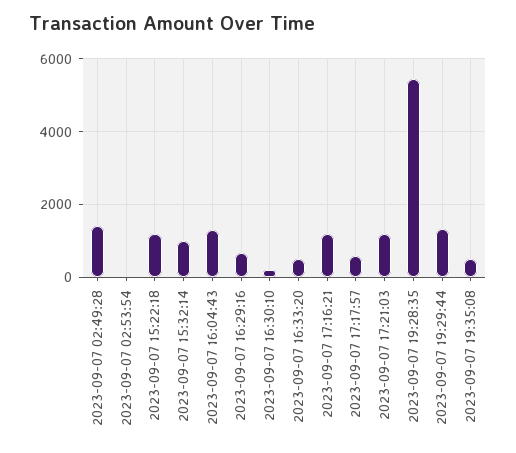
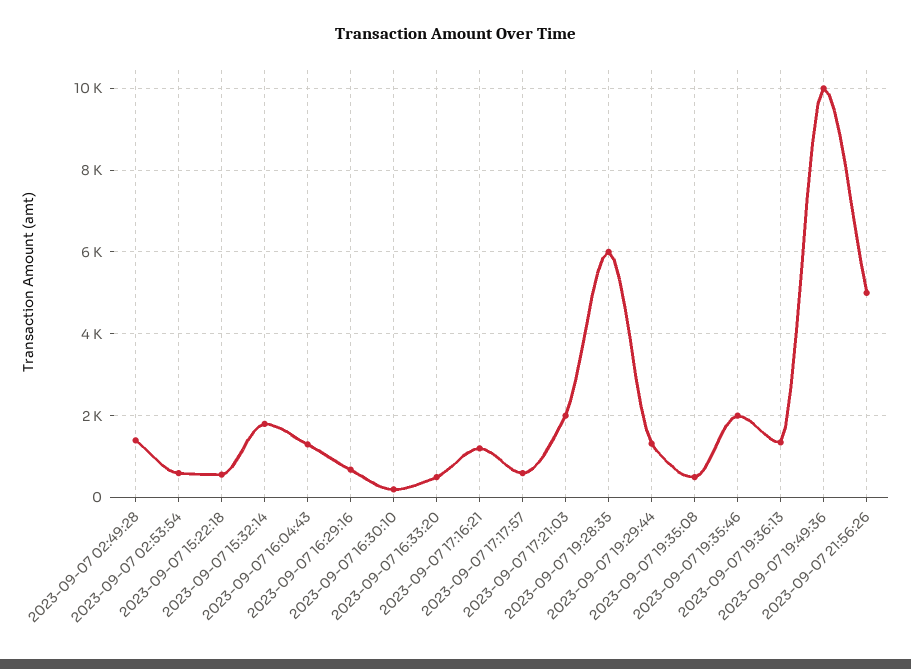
2023-09-07 02:53:54: 0 -> 600
2023-09-07 15:22:18: 1200 -> 600
2023-09-07 15:32:14: 1000 -> 1800
2023-09-07 17:21:03: 1200 -> 2000
2023-09-07 19:28:35: 5400 -> 6000
2023-09-07 19:35:46: none -> 2000
2023-09-07 19:36:13: none -> 1400
2023-09-07 19:49:36: none -> 10000
2023-09-07 21:56:26: none -> 5000

